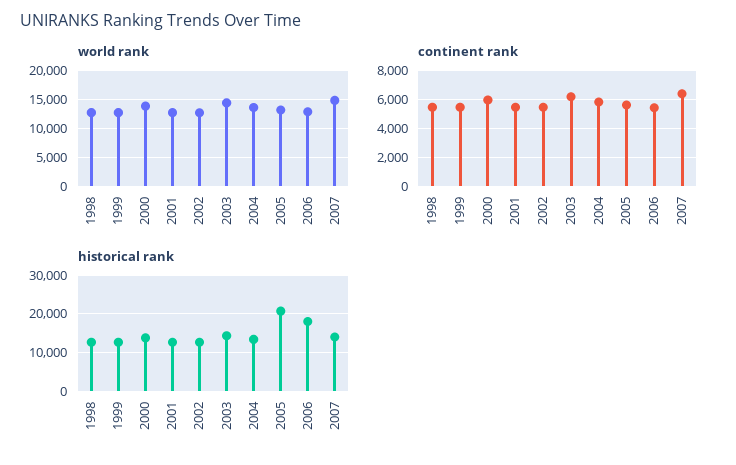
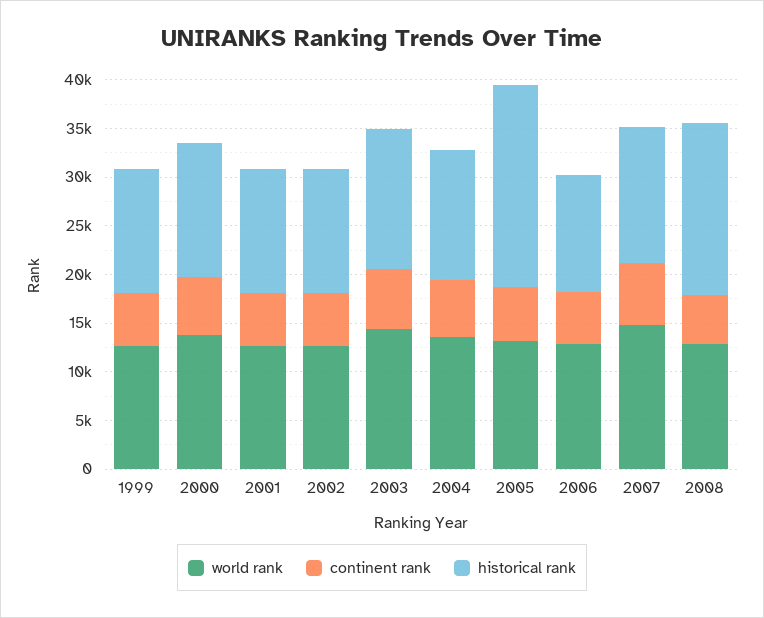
world rank, 1998: 12500 -> none
continent rank, 1998: 5500 -> none
historical rank, 1998: 12000 -> none
historical rank, 2006: 18000 -> 12000
world rank, 2008: none -> 13000
continent rank, 2008: none -> 5000
historical rank, 2008: none -> 18000

